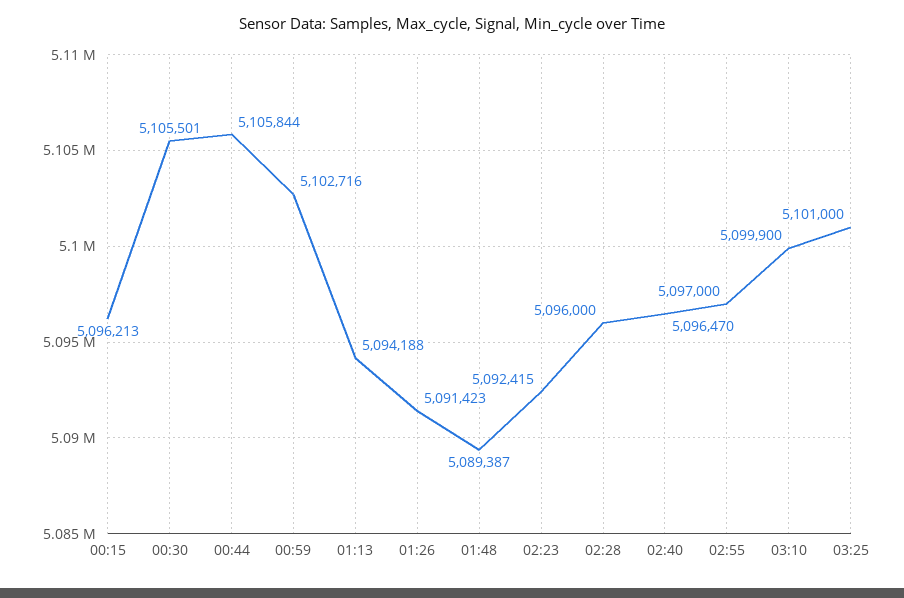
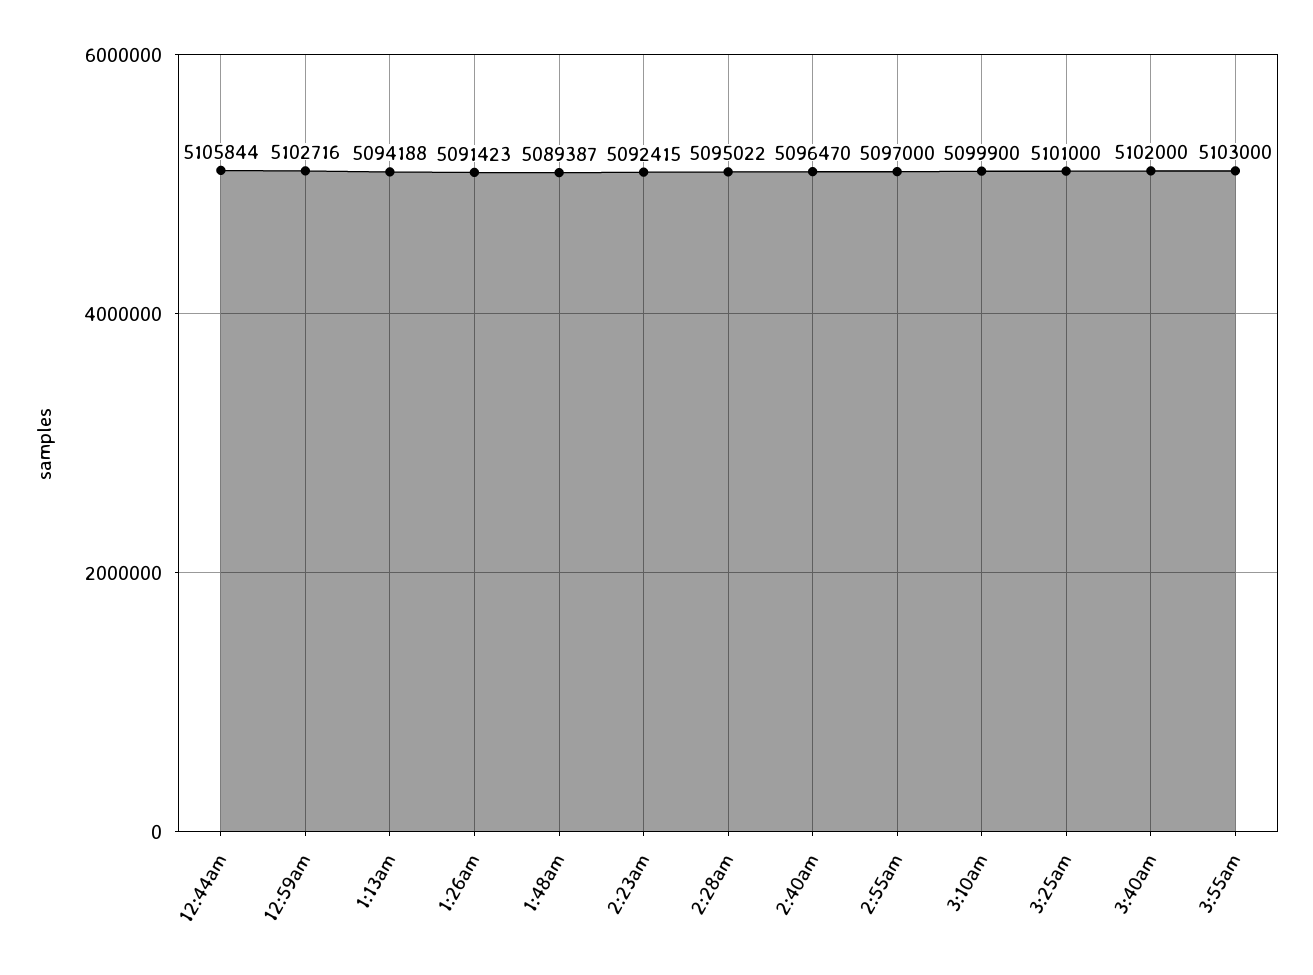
00:15: 5096213 -> none
00:30: 5105501 -> none
02:28: 5096000 -> 5095022
3:40am: none -> 5102000
3:55am: none -> 5103000

